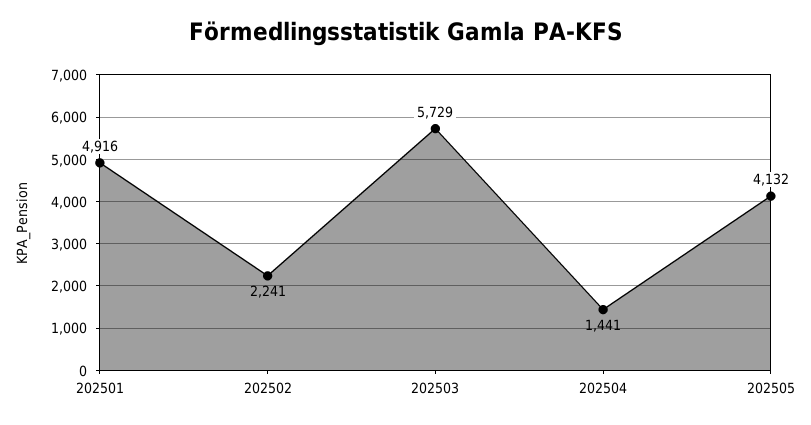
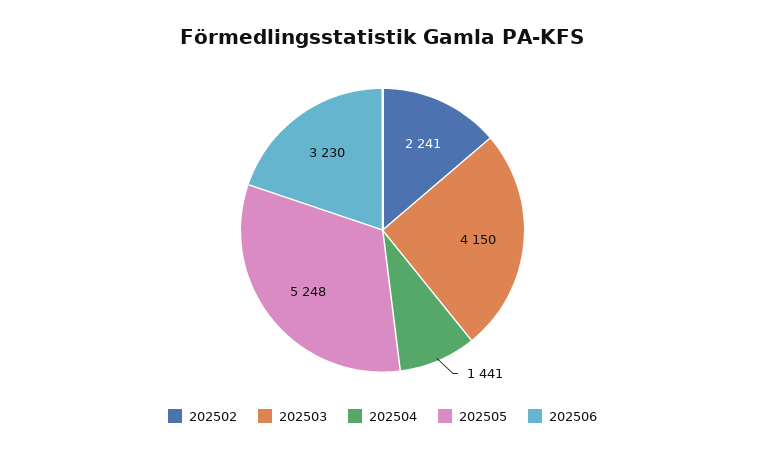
202501: 4916 -> none
202503: 5729 -> 4150
202505: 4132 -> 5248
202506: none -> 3230

